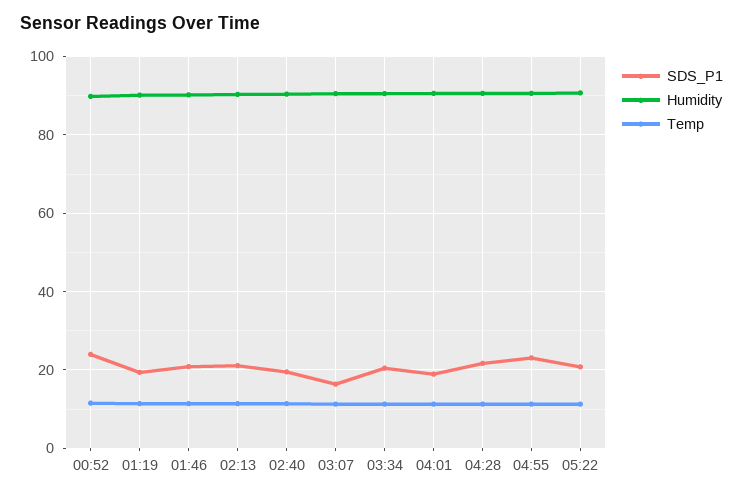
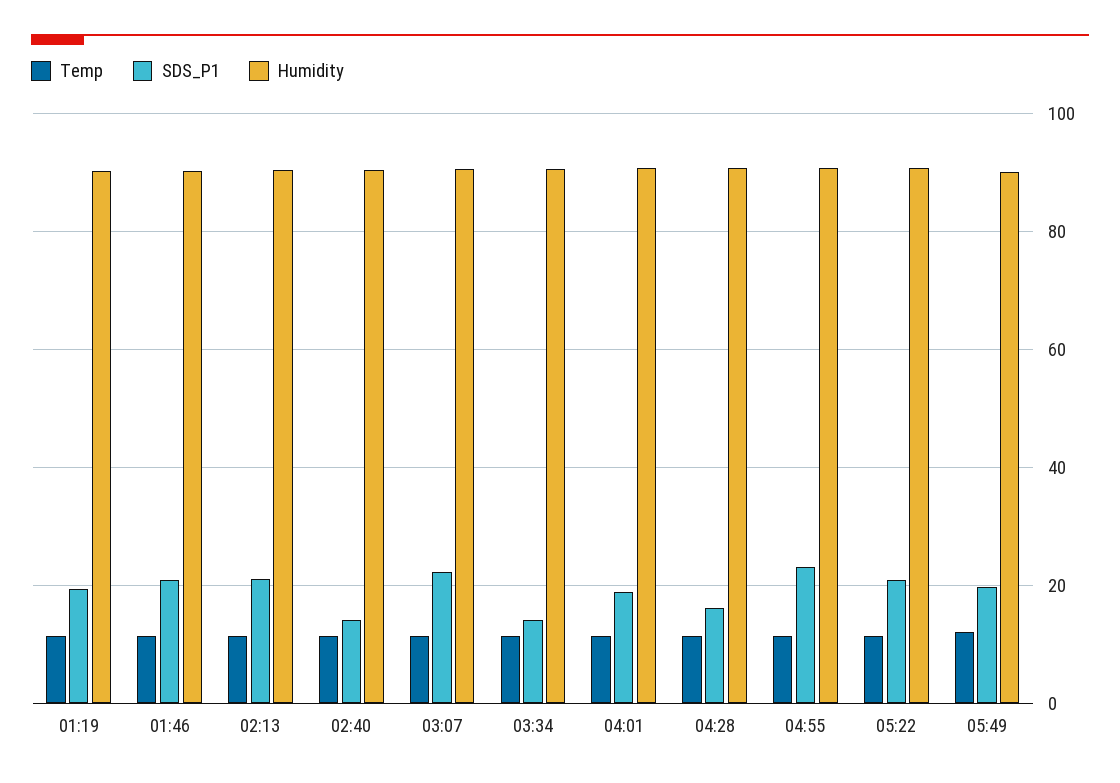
SDS_P1, 00:52: 24 -> none
Humidity, 00:52: 90 -> none
Temp, 00:52: 12 -> none
SDS_P1, 02:40: 20 -> 14
SDS_P1, 03:07: 16 -> 22
SDS_P1, 03:34: 20 -> 14
SDS_P1, 04:28: 22 -> 16
Temp, 05:49: none -> 12
SDS_P1, 05:49: none -> 20
Humidity, 05:49: none -> 90

